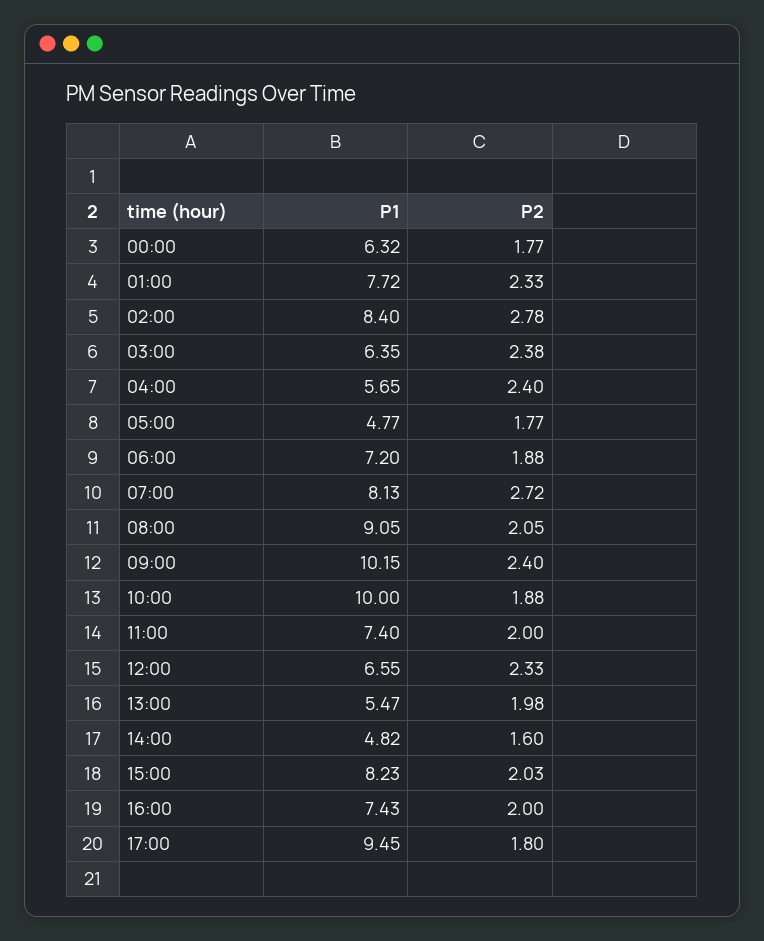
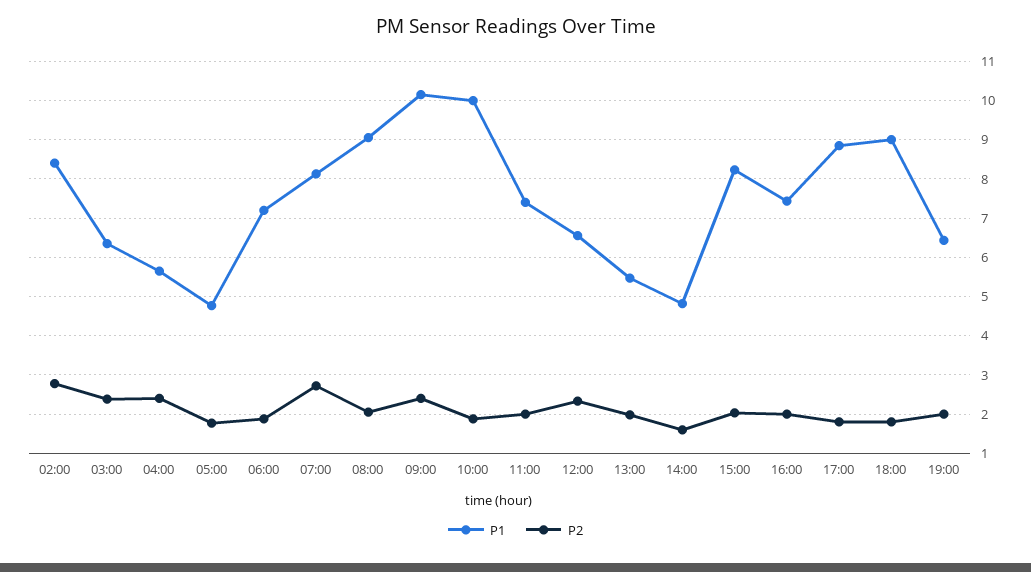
P1, 00:00: 6.32 -> none
P2, 00:00: 1.77 -> none
P1, 01:00: 7.72 -> none
P2, 01:00: 2.33 -> none
P1, 17:00: 9.45 -> 8.8
P1, 18:00: none -> 9
P2, 18:00: none -> 1.8
P1, 19:00: none -> 6.4
P2, 19:00: none -> 2

